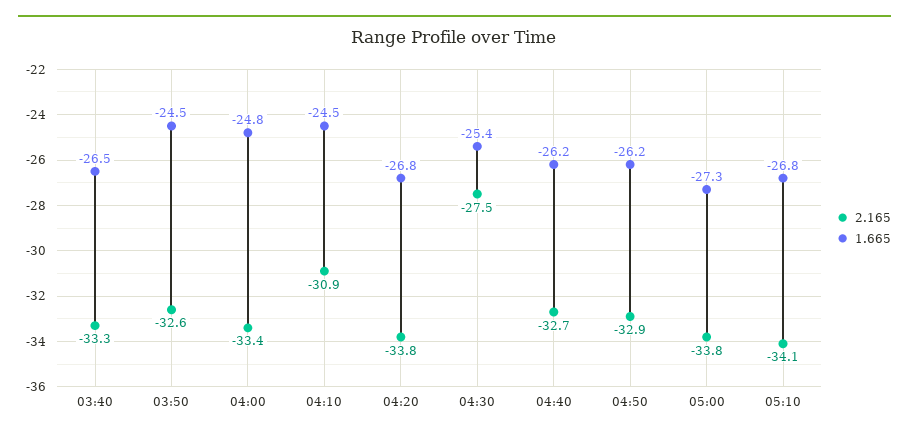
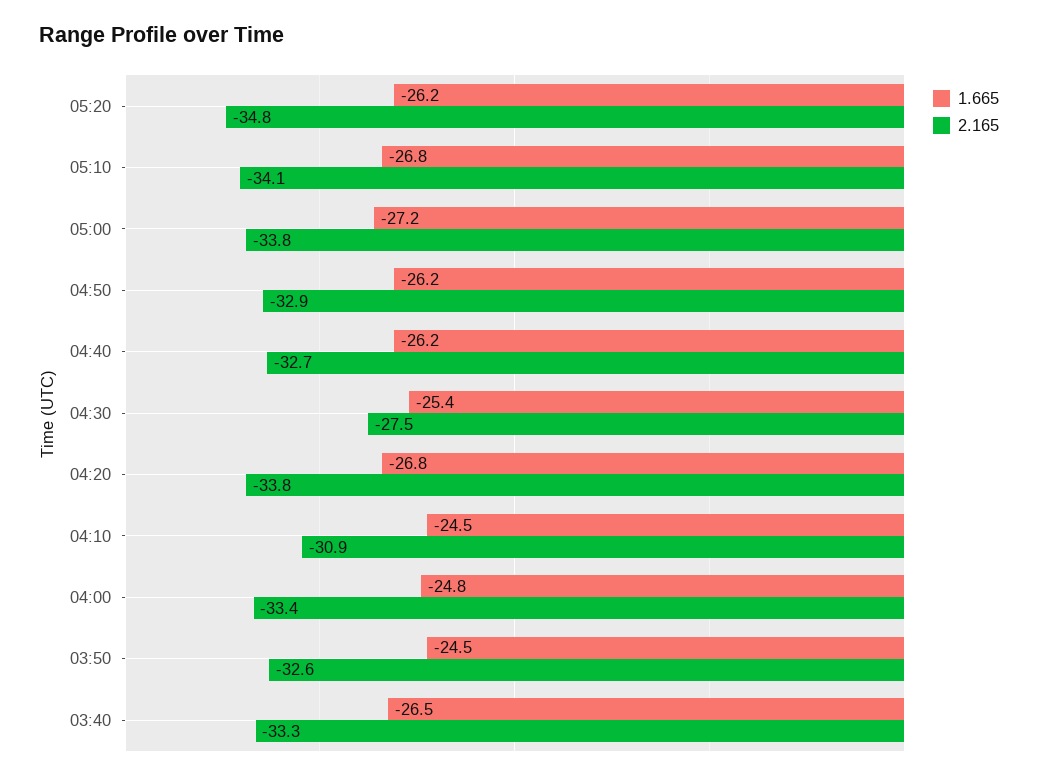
1.665, 05:00: -27.3 -> -27.2
1.665, 05:20: none -> -26.2
2.165, 05:20: none -> -34.8

